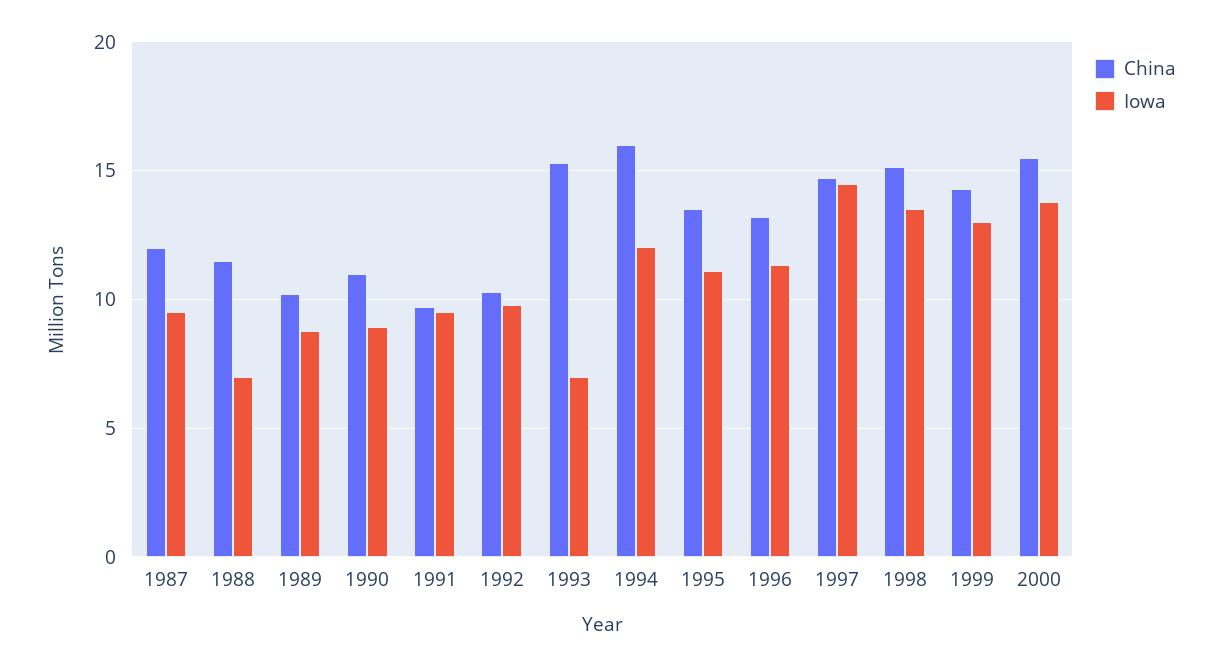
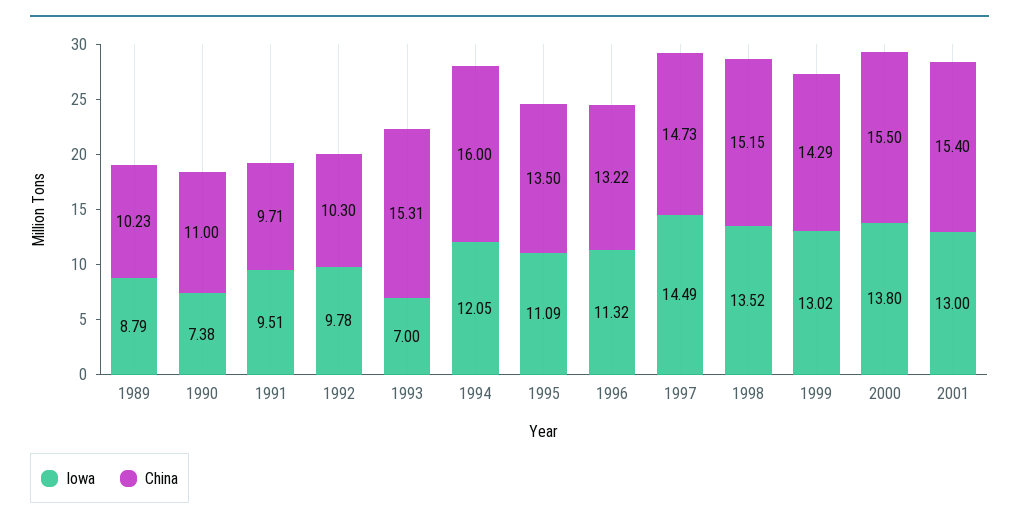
China, 1987: 12 -> none
Iowa, 1987: 9.5 -> none
China, 1988: 11.5 -> none
Iowa, 1988: 7 -> none
Iowa, 1990: 9 -> 7.38
Iowa, 2001: none -> 13
China, 2001: none -> 15.4

